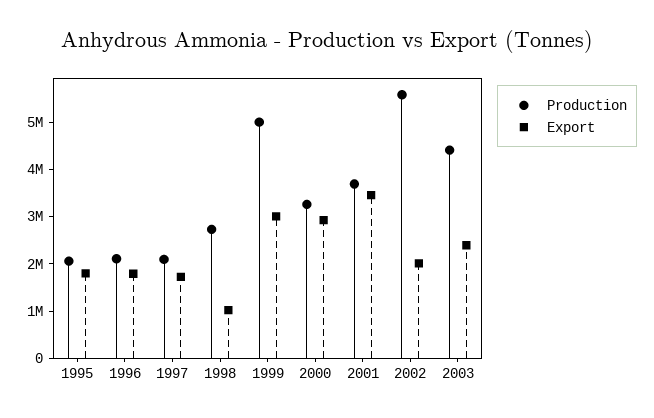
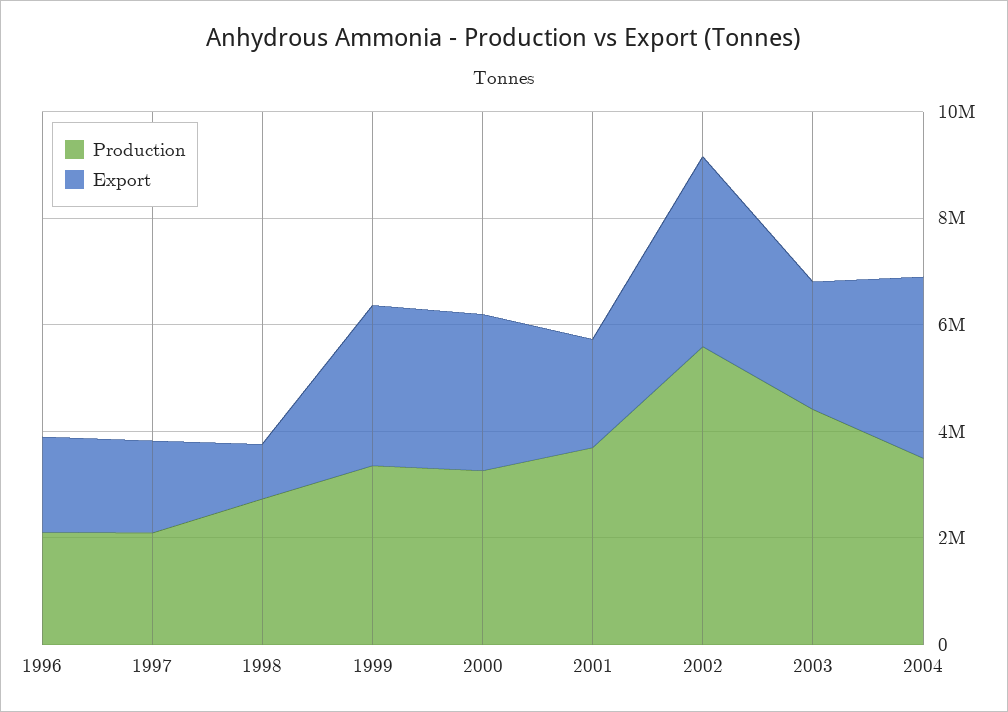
Production, 1995: 2000000 -> none
Export, 1995: 1800000 -> none
Production, 1999: 5000000 -> 3500000
Export, 2001: 3400000 -> 2000000
Export, 2002: 2000000 -> 3500000
Production, 2004: none -> 3500000
Export, 2004: none -> 3500000

